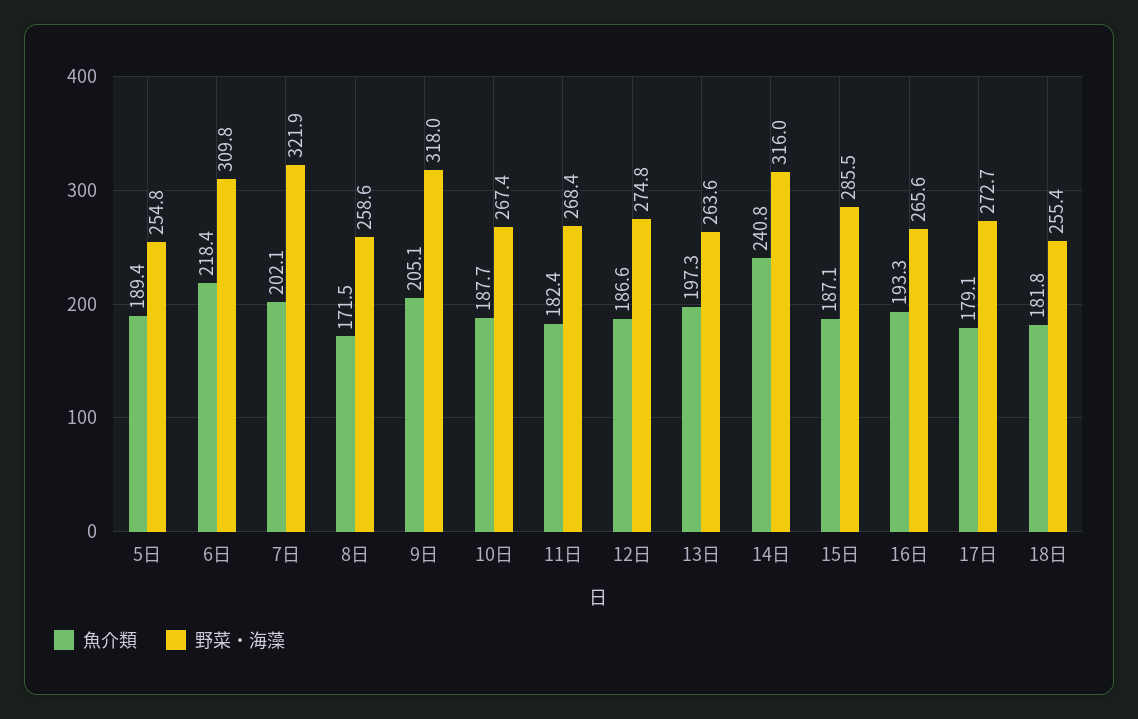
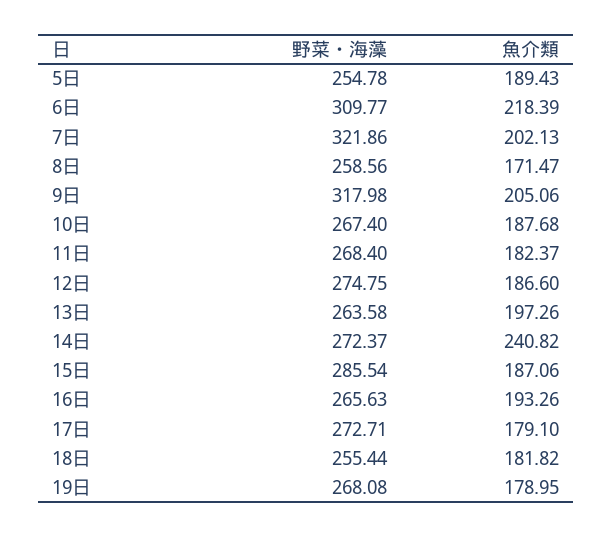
野菜・海藻, 14日: 316 -> 272.37
野菜・海藻, 19日: none -> 268.08
魚介類, 19日: none -> 178.95

